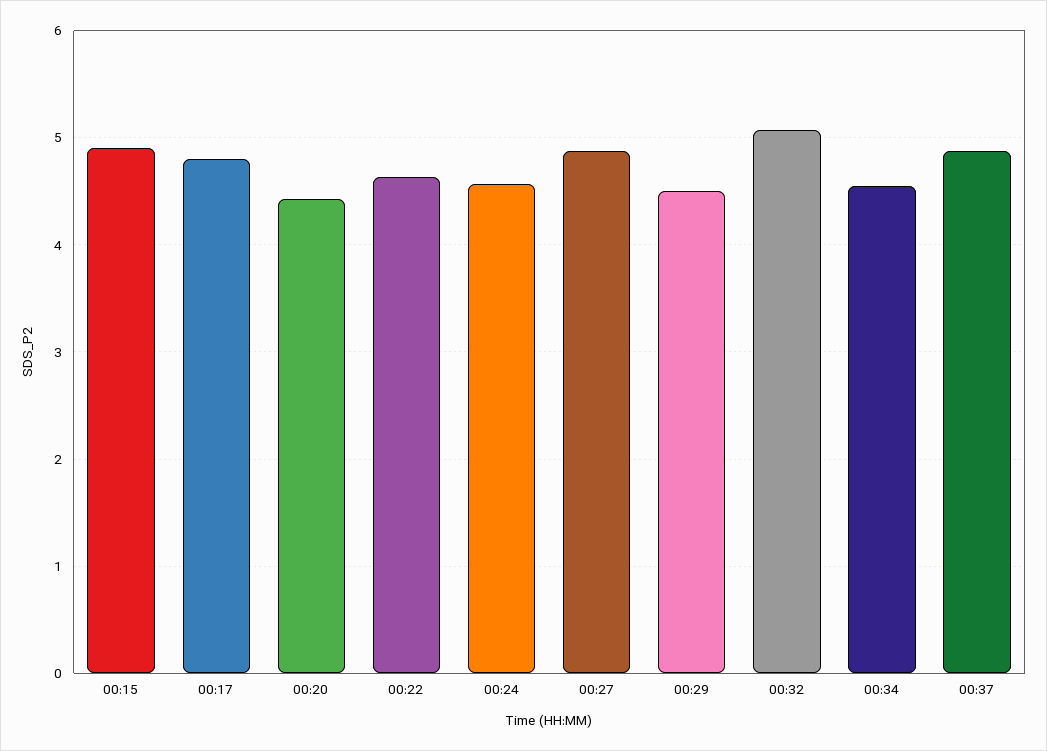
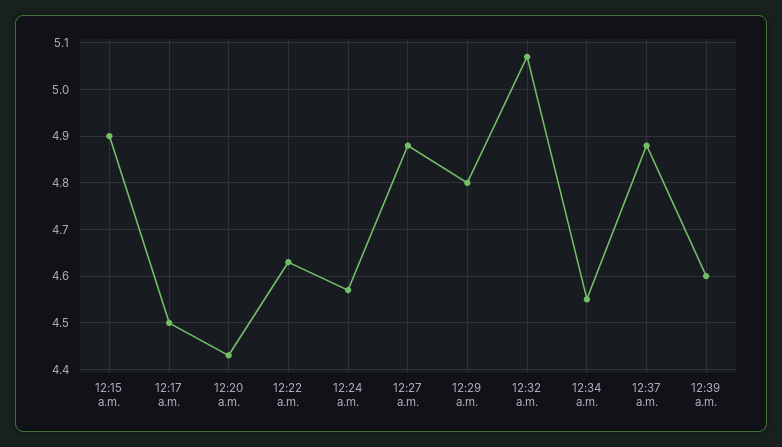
00:17: 4.8 -> 4.5
00:29: 4.5 -> 4.8
12:39 a.m.: none -> 4.6

